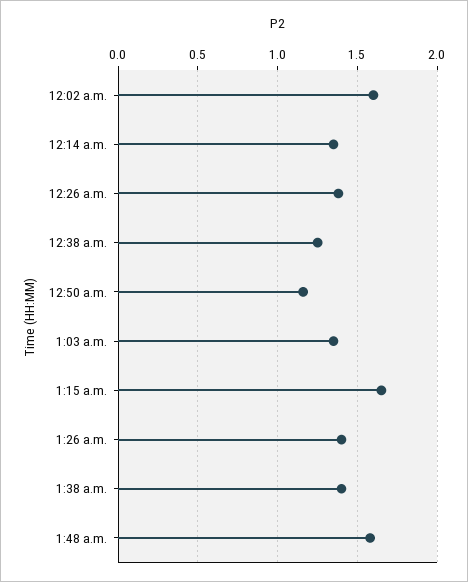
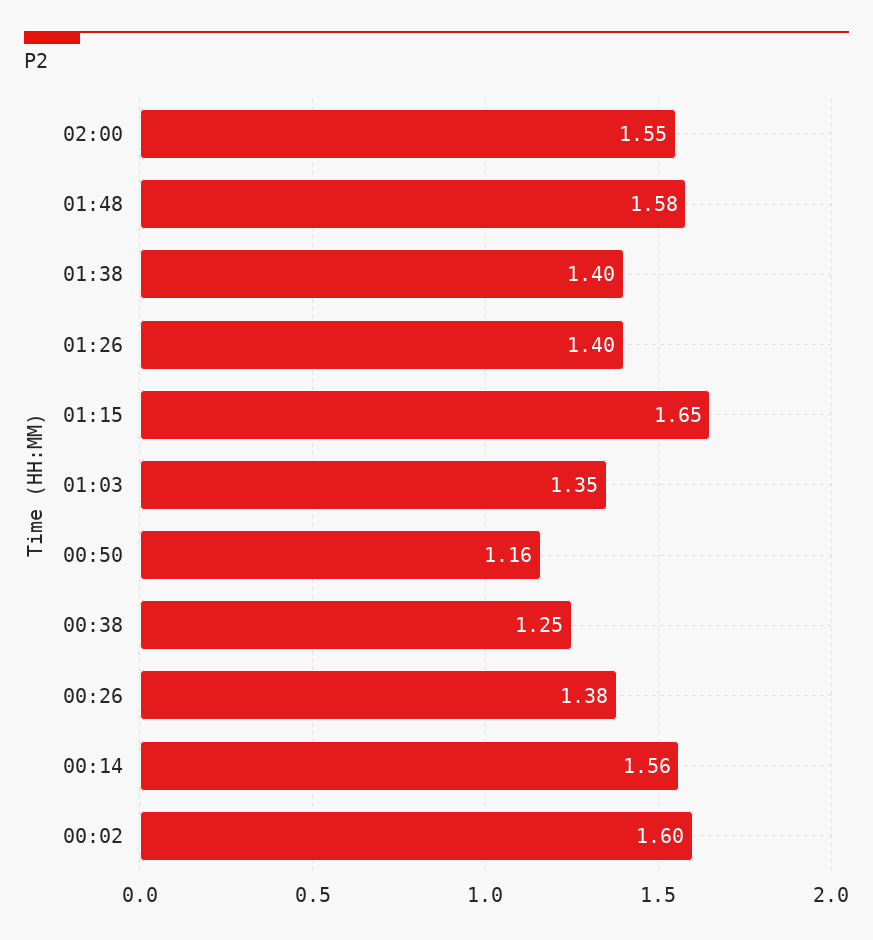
12:14 a.m.: 1.35 -> 1.56
02:00: none -> 1.55

